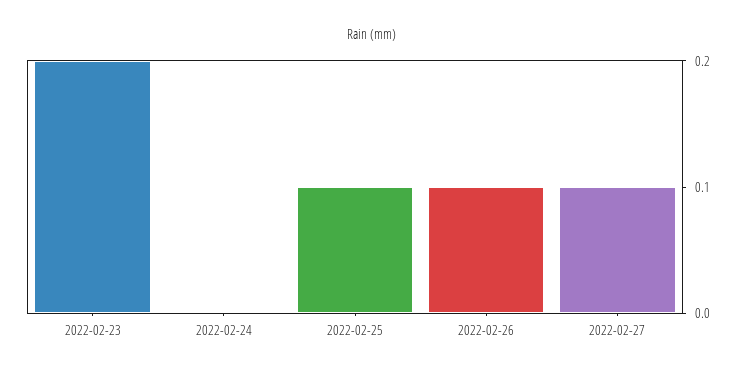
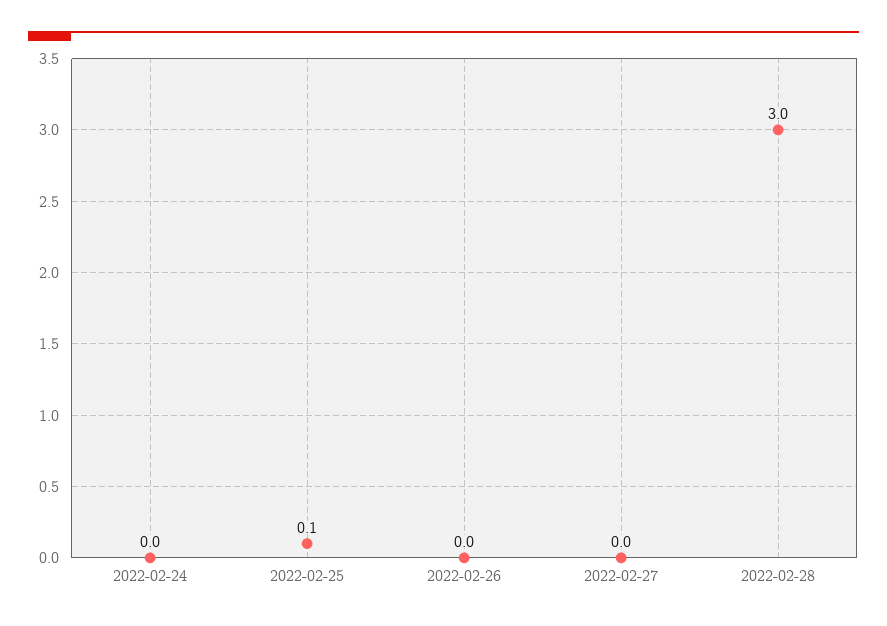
2022-02-23: 0.2 -> none
2022-02-26: 0.1 -> 0
2022-02-27: 0.1 -> 0
2022-02-28: none -> 3

